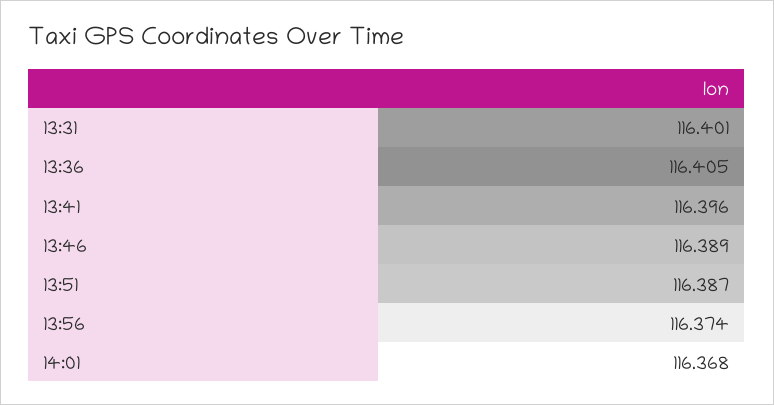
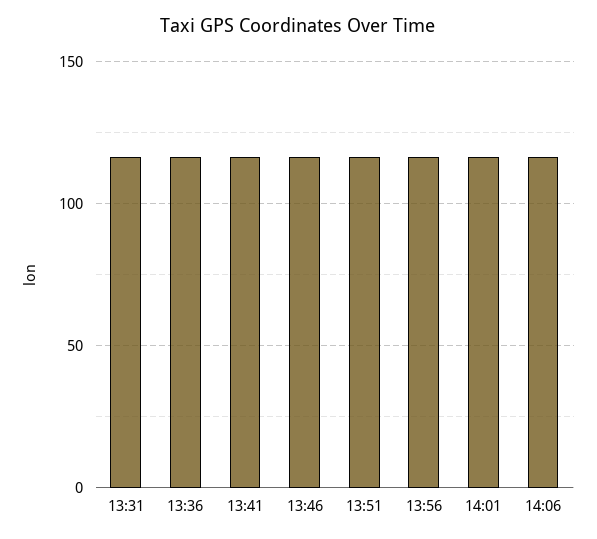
14:06: none -> 115

